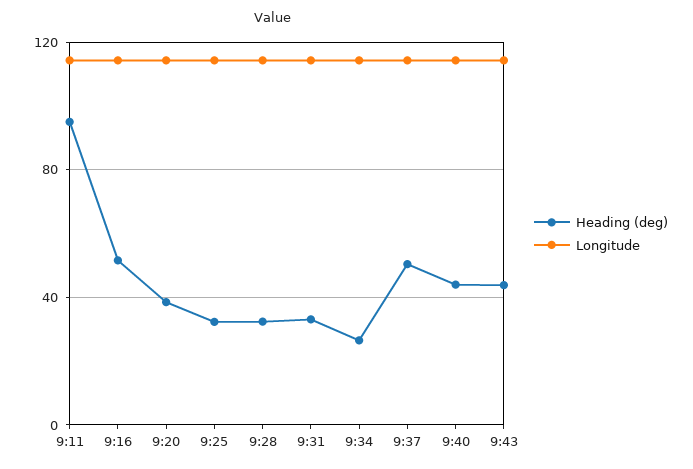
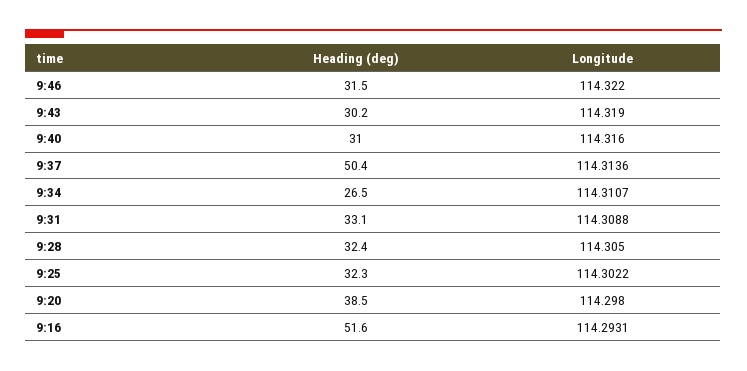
Heading (deg), 9:11: 95 -> none
Longitude, 9:11: 115 -> none
Heading (deg), 9:40: 45 -> 31
Heading (deg), 9:43: 45 -> 30.2
Heading (deg), 9:46: none -> 31.5
Longitude, 9:46: none -> 114.322

